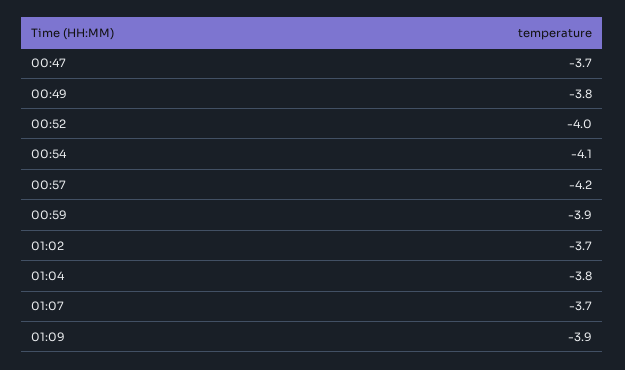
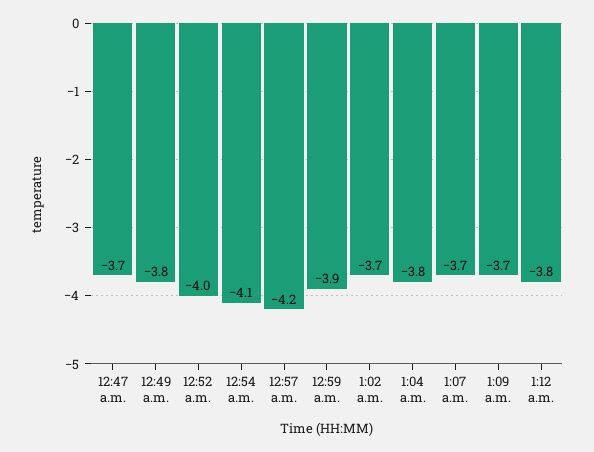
01:09: -3.9 -> -3.7
1:12 a.m.: none -> -3.8

